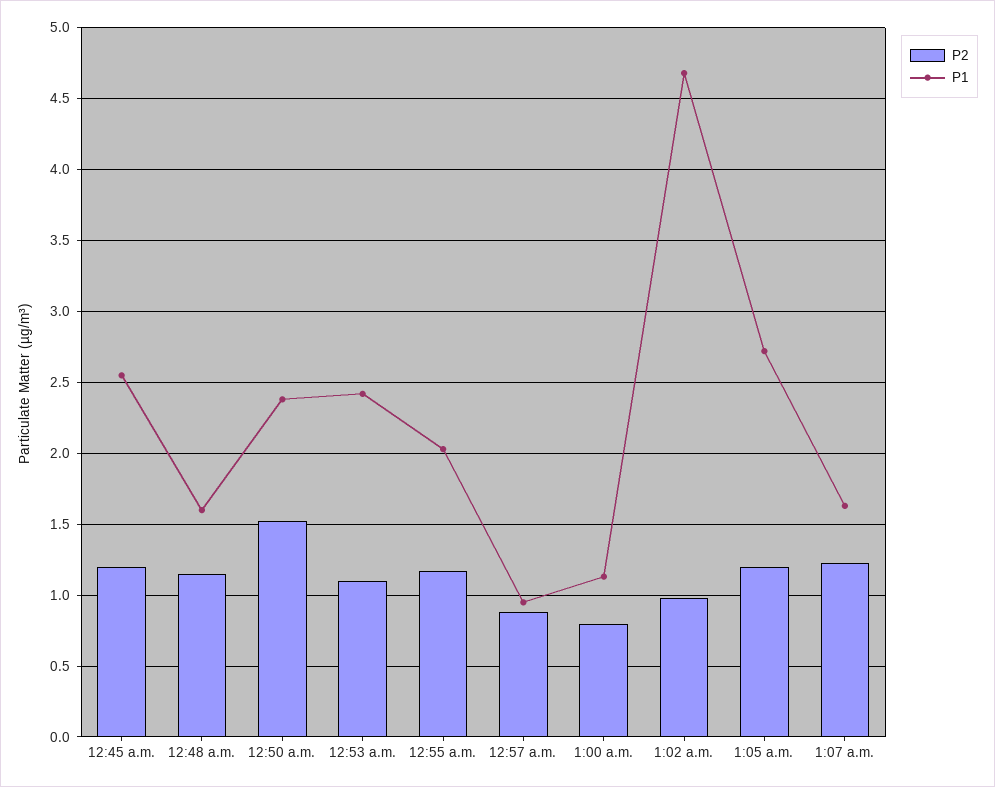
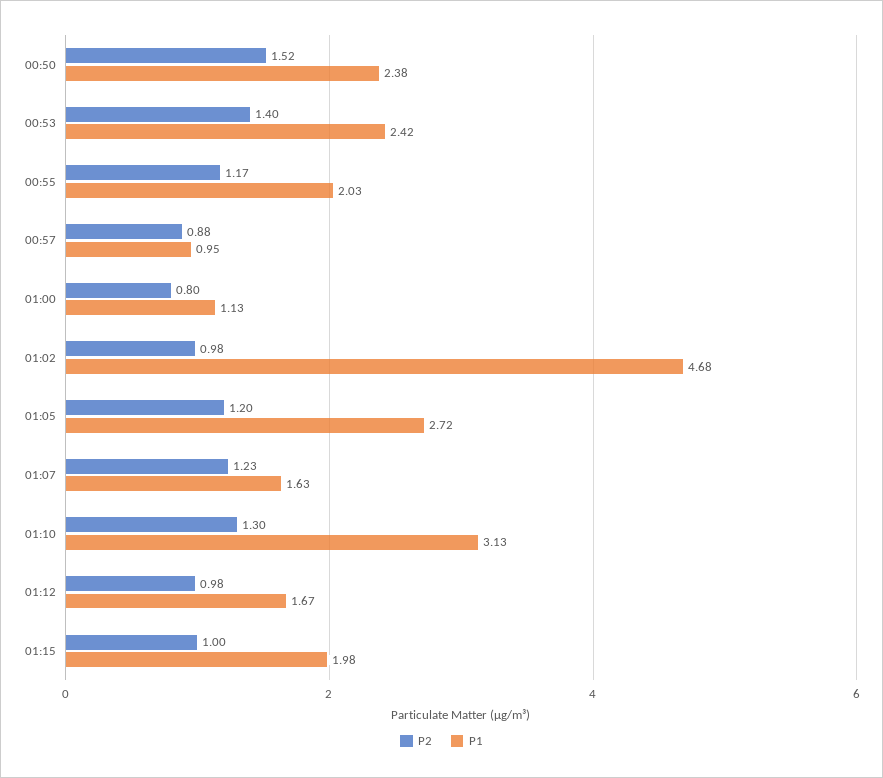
P2, 12:45 a.m.: 1.2 -> none
P1, 12:45 a.m.: 2.55 -> none
P2, 12:48 a.m.: 1.15 -> none
P1, 12:48 a.m.: 1.6 -> none
P2, 12:53 a.m.: 1.1 -> 1.4
P2, 01:10: none -> 1.3
P1, 01:10: none -> 3.13
P2, 01:12: none -> 0.98
P1, 01:12: none -> 1.67
P2, 01:15: none -> 1
P1, 01:15: none -> 1.98

